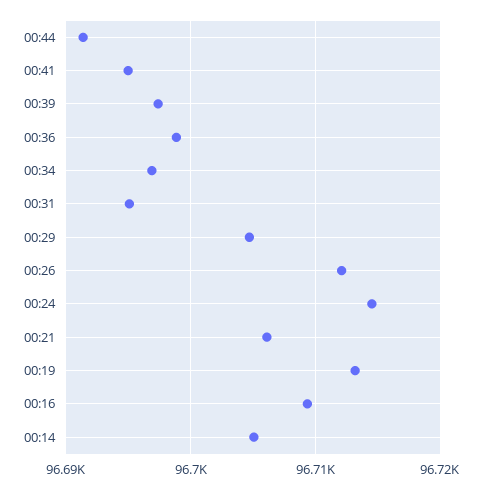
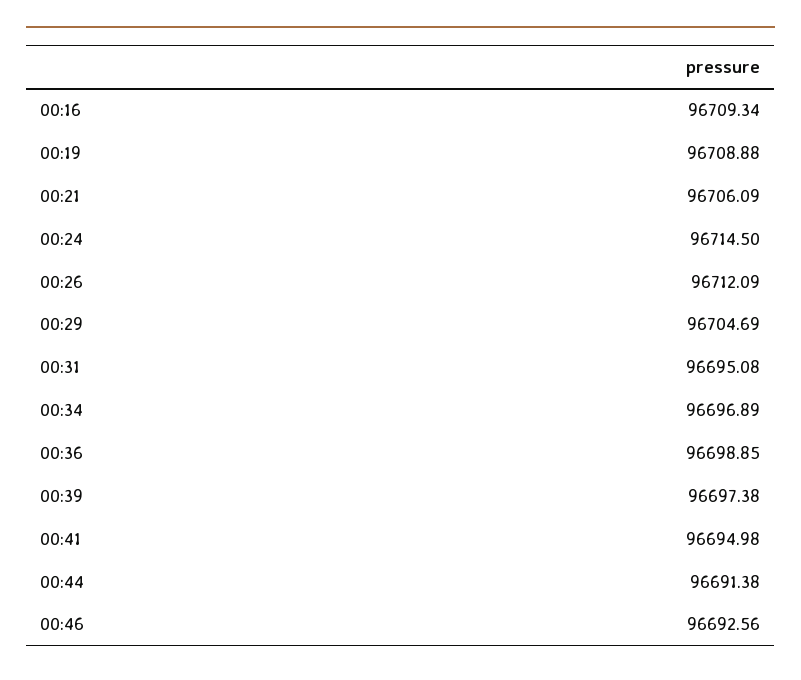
00:19: 96713 -> 96708.88
00:14: 96705 -> none
00:46: none -> 96692.56

